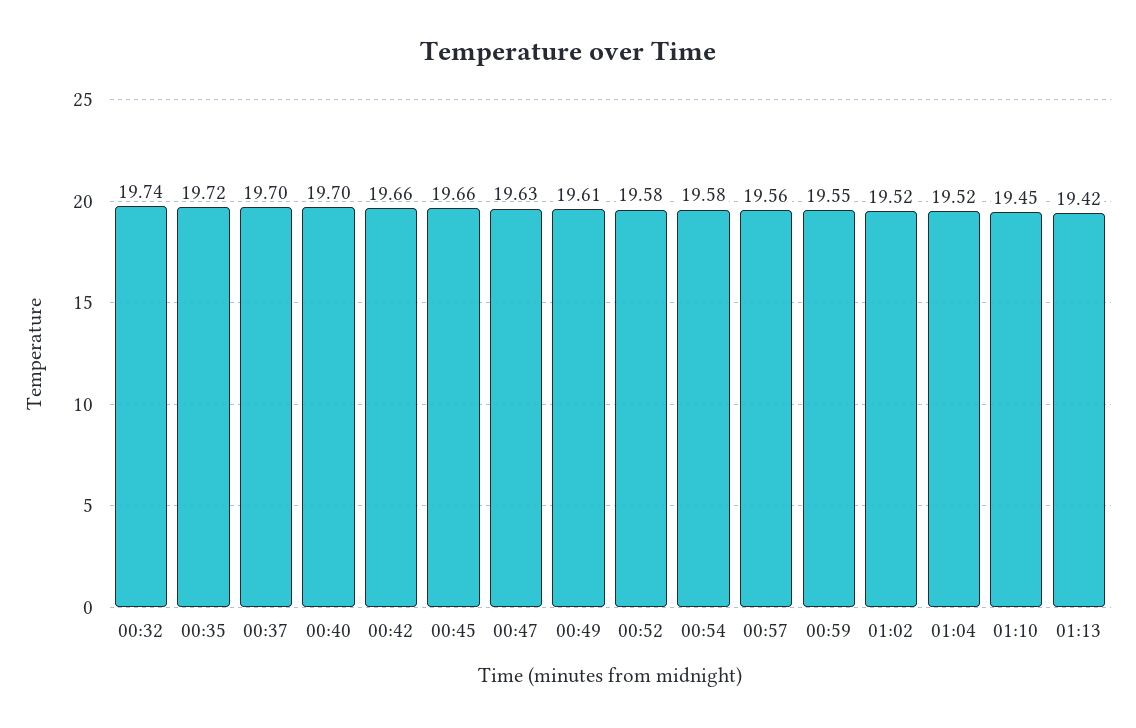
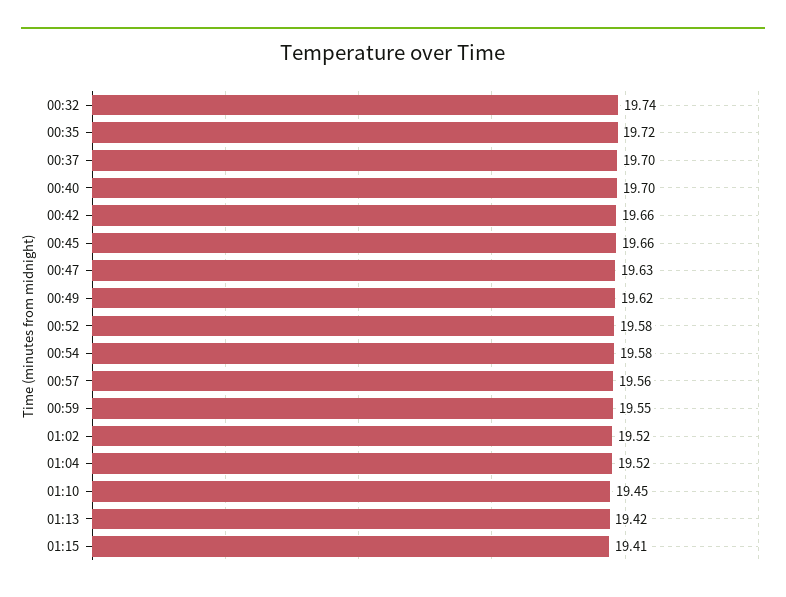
00:49: 19.61 -> 19.62
01:15: none -> 19.41

